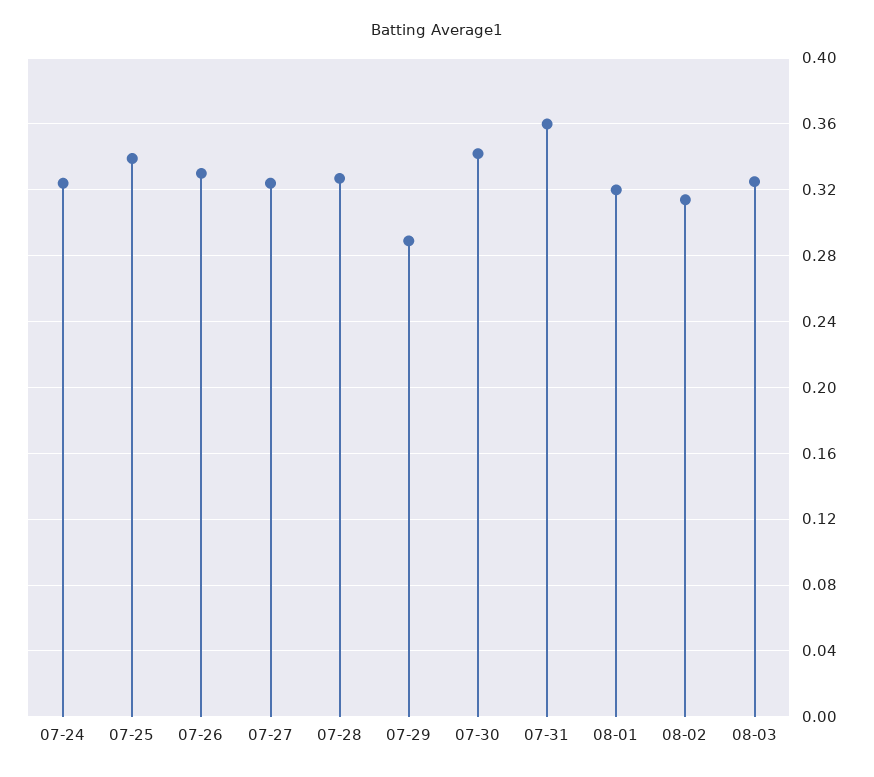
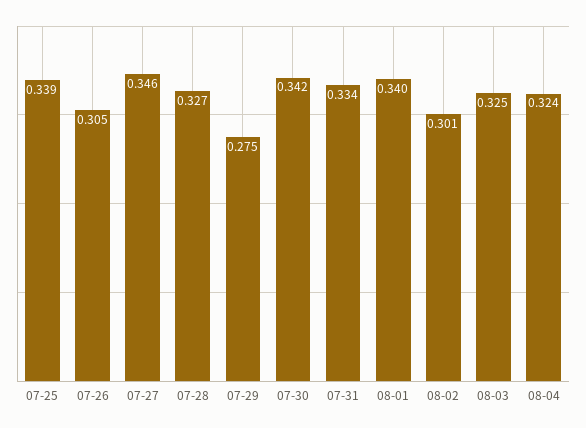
07-24: 0.325 -> none
07-26: 0.33 -> 0.305
07-27: 0.325 -> 0.346
07-29: 0.29 -> 0.275
07-31: 0.36 -> 0.334
08-01: 0.32 -> 0.34
08-02: 0.315 -> 0.301
08-04: none -> 0.324

